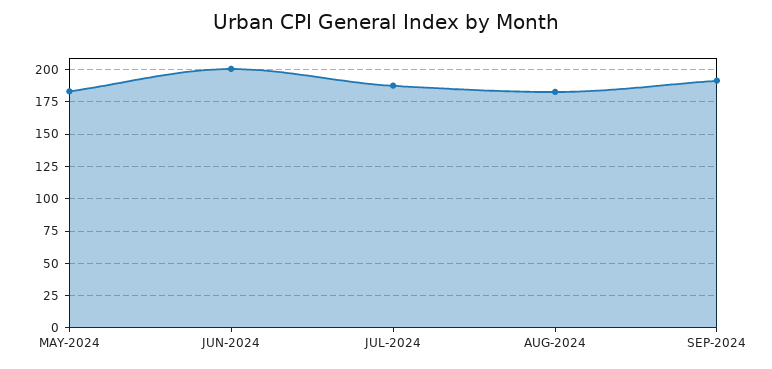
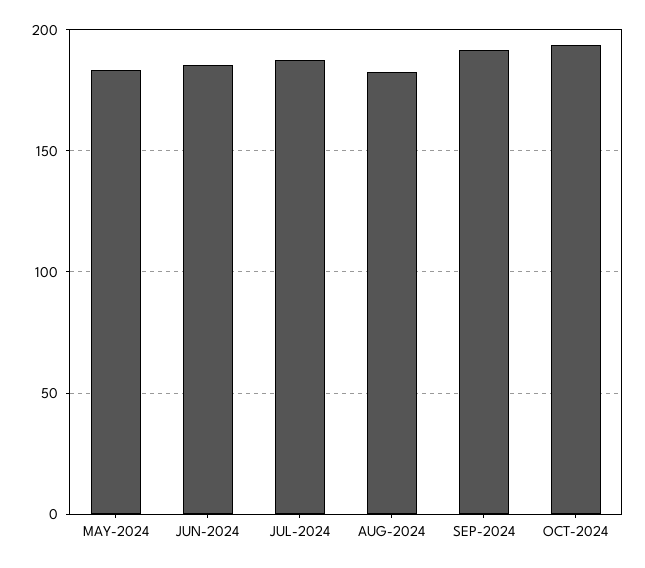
JUN-2024: 200 -> 185
OCT-2024: none -> 195

